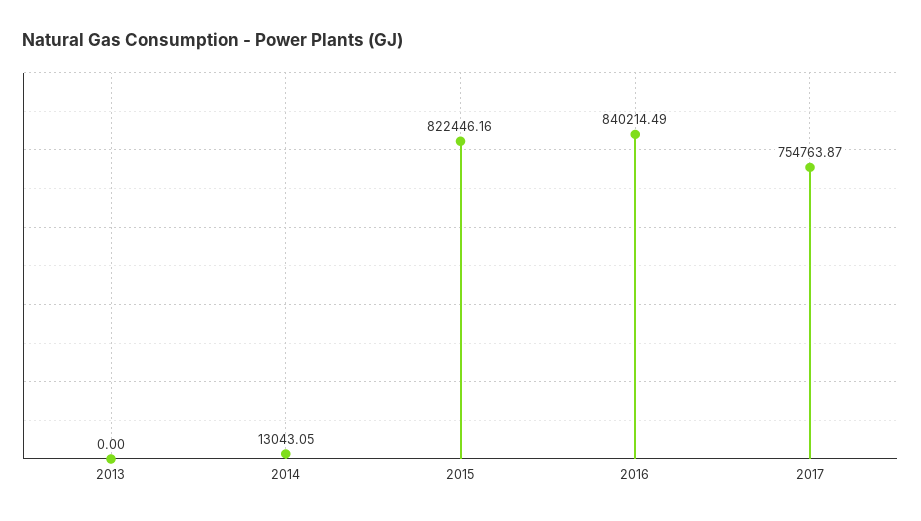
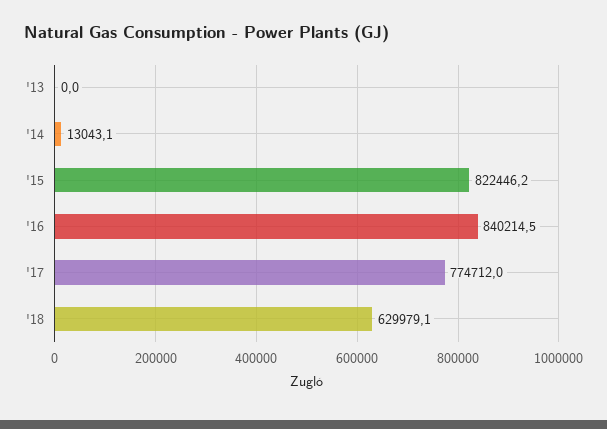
2017: 754763.87 -> 774712
'18: none -> 629979.1

